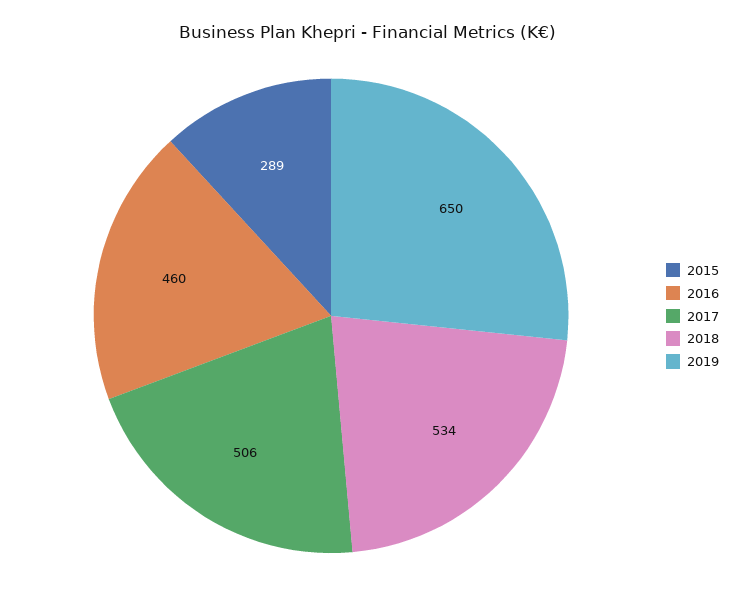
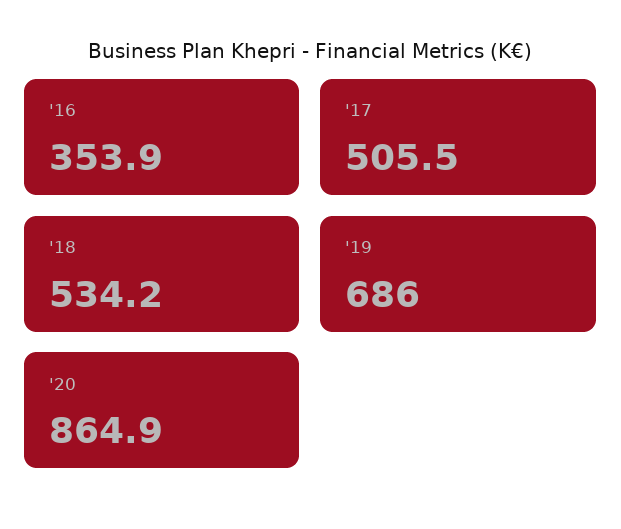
2015: 289 -> none
2016: 460 -> 353.9
2019: 650 -> 686
'20: none -> 864.9

